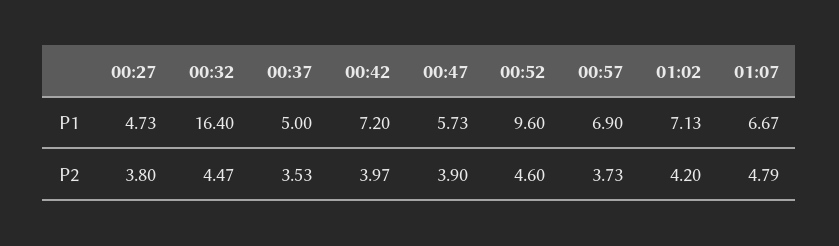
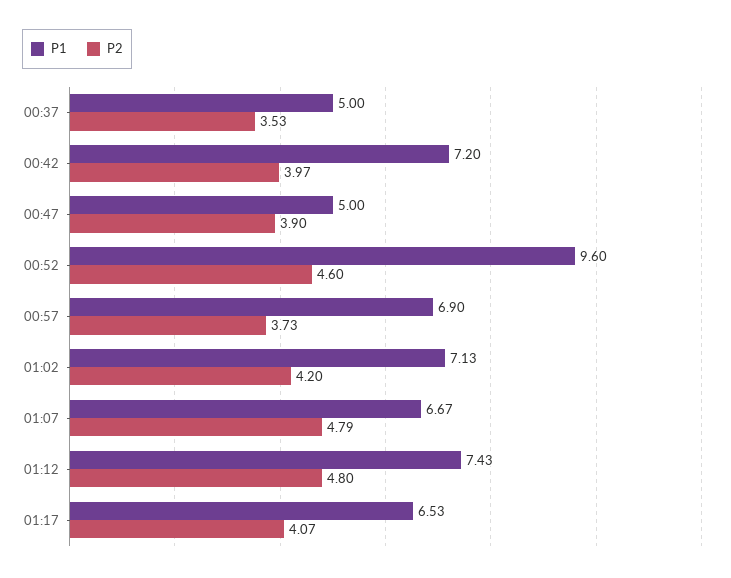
P1, 00:27: 4.73 -> none
P1, 00:32: 16.4 -> none
P1, 00:47: 5.73 -> 5
P2, 00:27: 3.8 -> none
P2, 00:32: 4.47 -> none
P1, 01:12: none -> 7.43
P2, 01:12: none -> 4.8
P1, 01:17: none -> 6.53
P2, 01:17: none -> 4.07

